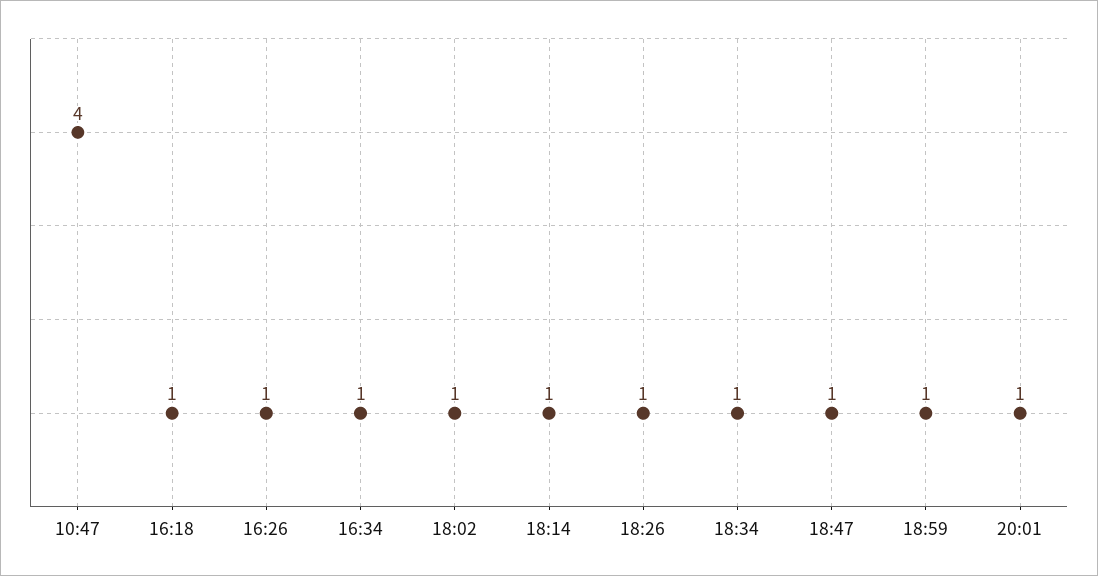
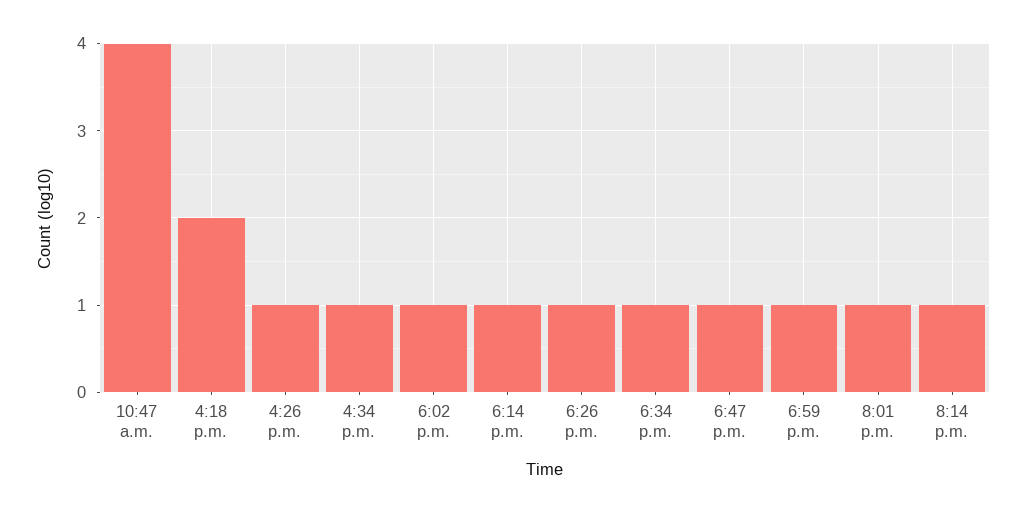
16:18: 1 -> 2
8:14 p.m.: none -> 1

